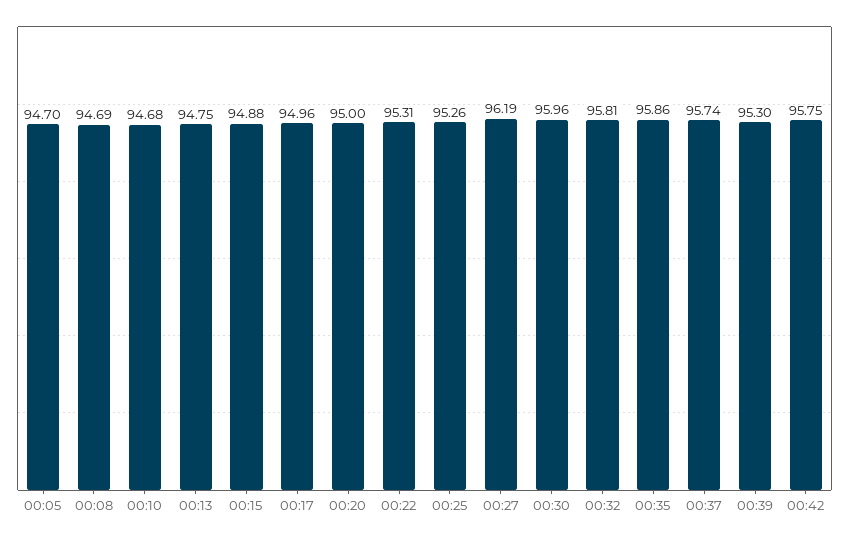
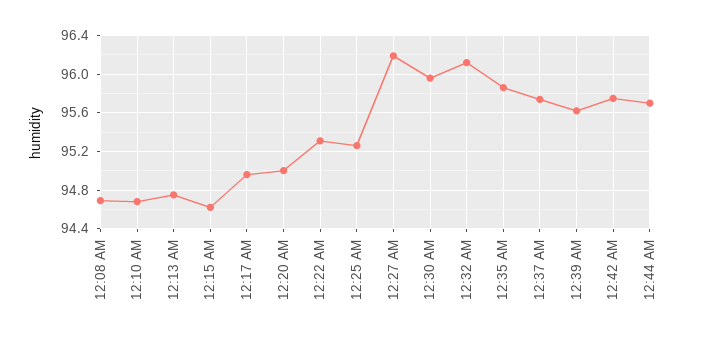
00:05: 94.7 -> none
00:15: 94.88 -> 94.6
00:32: 95.81 -> 96.1
00:39: 95.3 -> 95.6
12:44 AM: none -> 95.7

